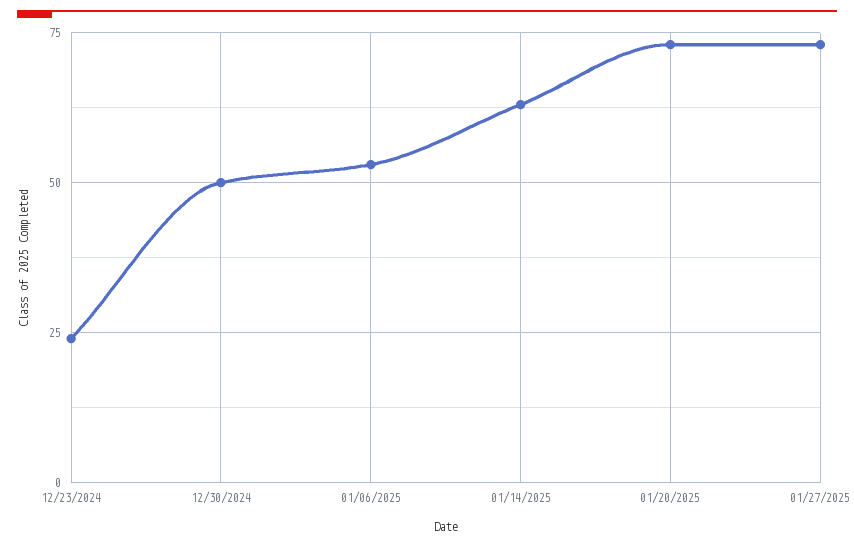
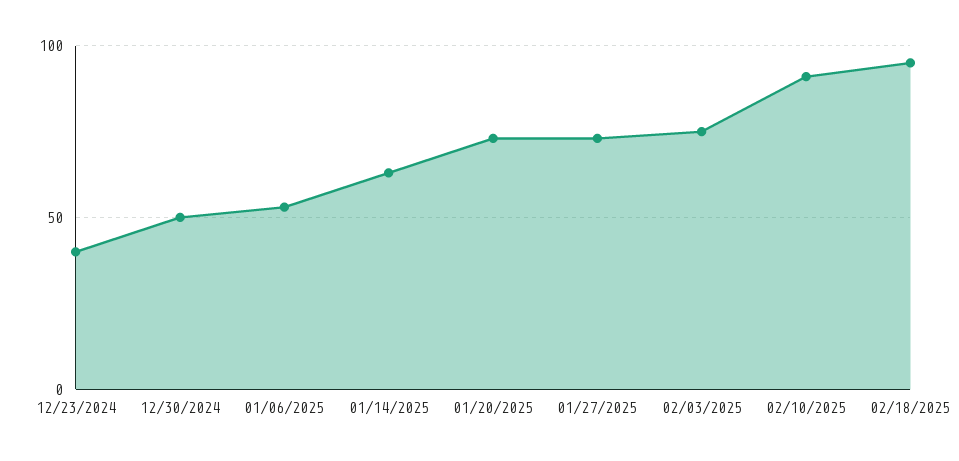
12/23/2024: 25 -> 40
02/03/2025: none -> 75
02/10/2025: none -> 90
02/18/2025: none -> 95

